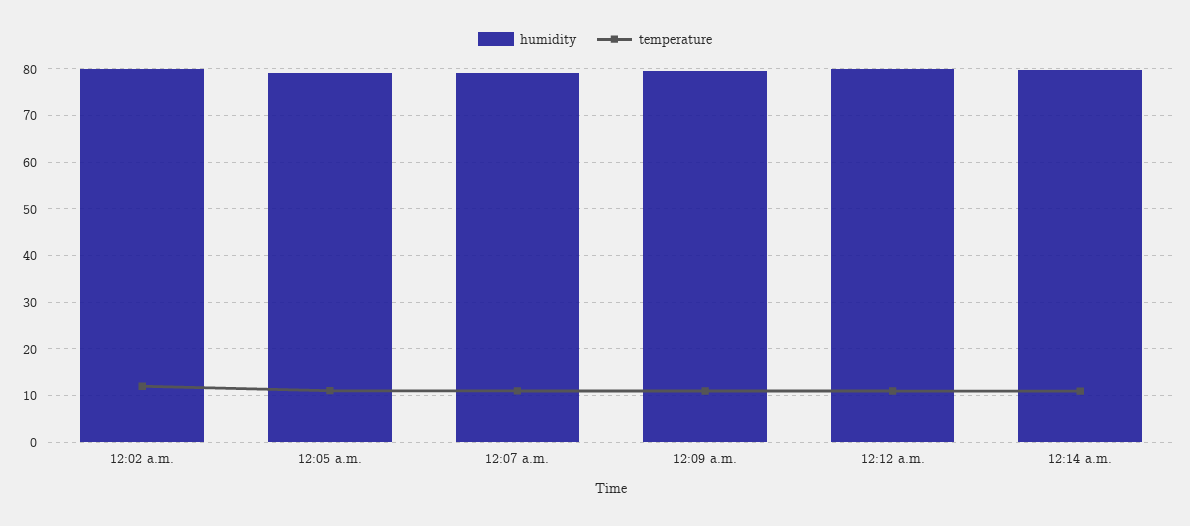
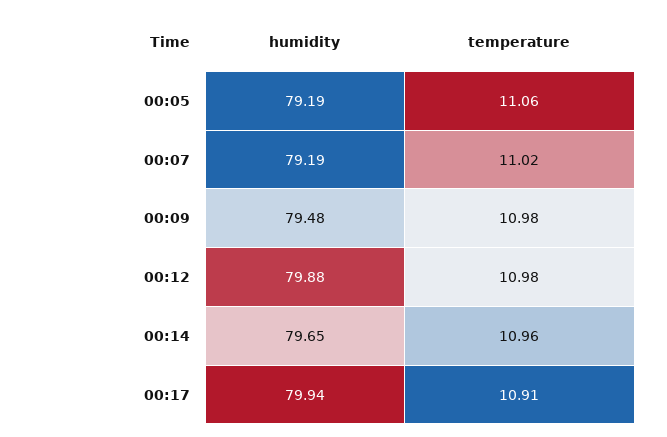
humidity, 12:02 a.m.: 80 -> none
temperature, 12:02 a.m.: 12 -> none
humidity, 00:17: none -> 79.94
temperature, 00:17: none -> 10.91

